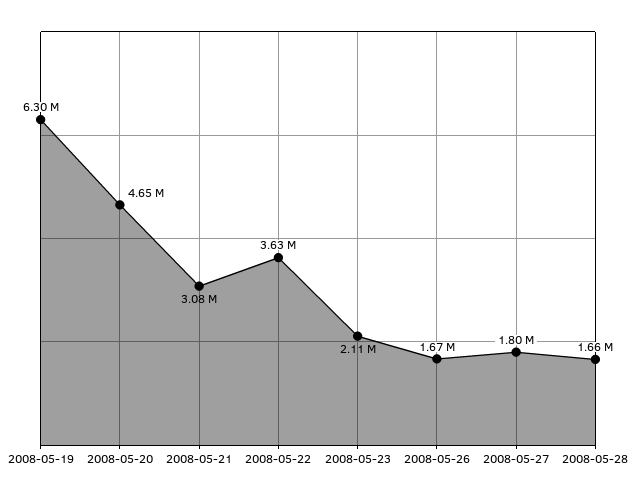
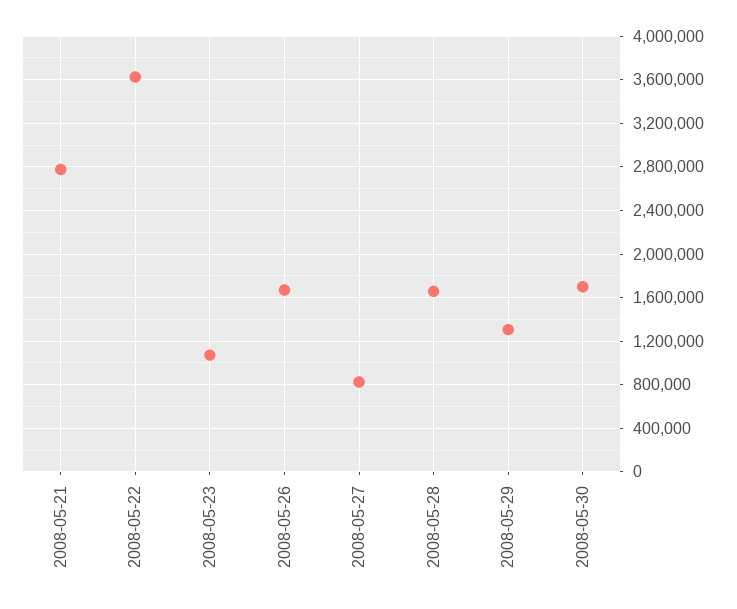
2008-05-19: 6300000 -> none
2008-05-20: 4650000 -> none
2008-05-21: 3080000 -> 2800000
2008-05-23: 2110000 -> 1100000
2008-05-27: 1800000 -> 800000
2008-05-29: none -> 1300000
2008-05-30: none -> 1700000

